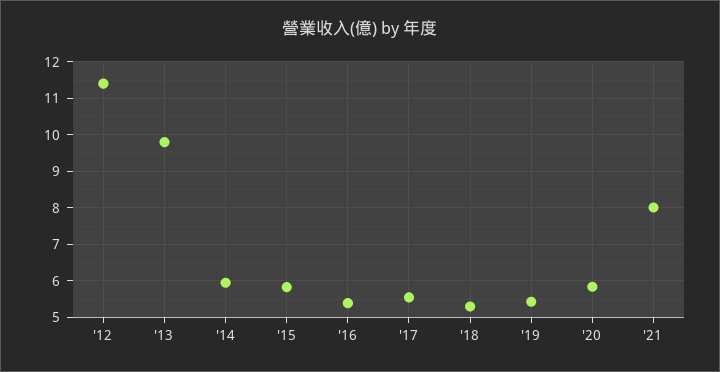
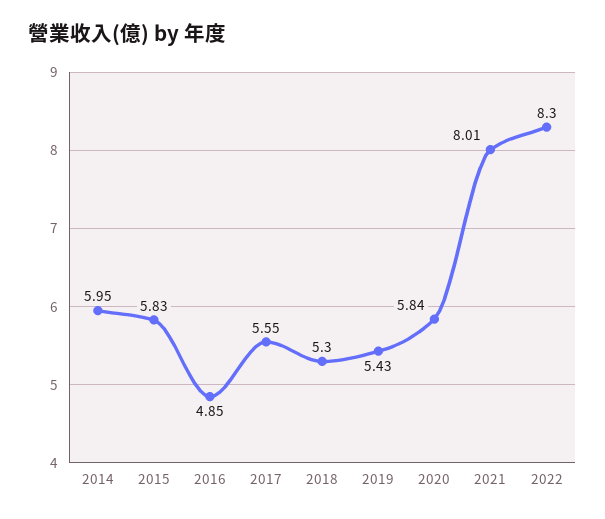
'12: 11.4 -> none
'13: 9.8 -> none
'16: 5.4 -> 4.85
2022: none -> 8.3

